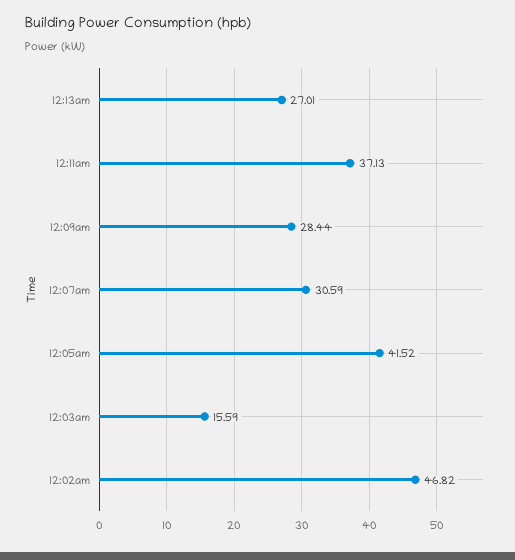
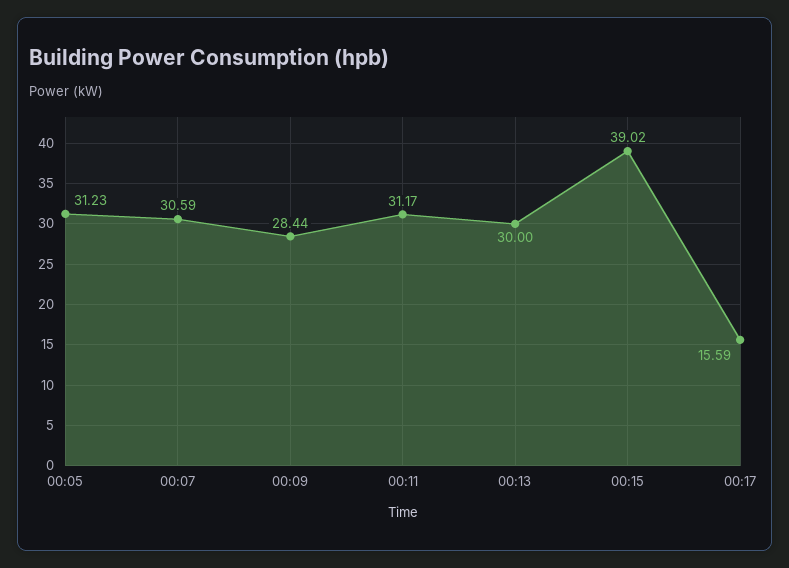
12:13am: 27.01 -> 30
12:11am: 37.13 -> 31.17
12:05am: 41.52 -> 31.23
12:03am: 15.59 -> none
12:02am: 46.82 -> none
00:15: none -> 39.02
00:17: none -> 15.59

